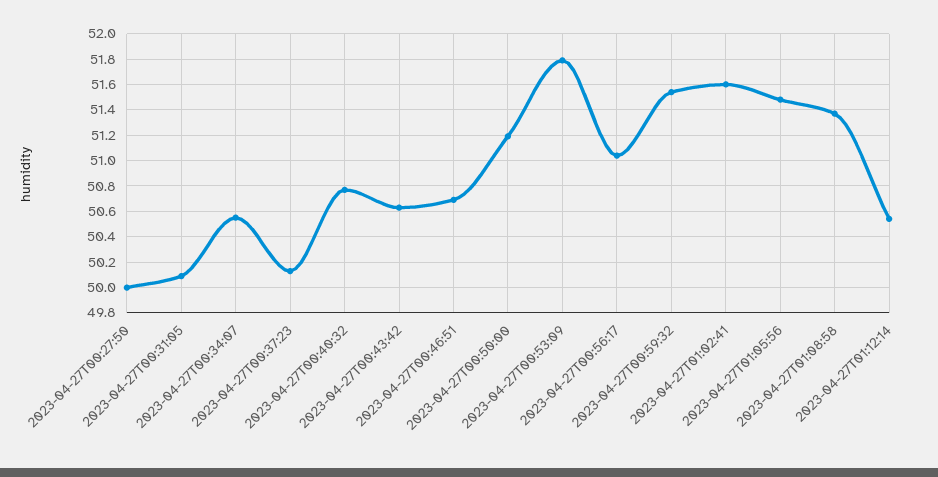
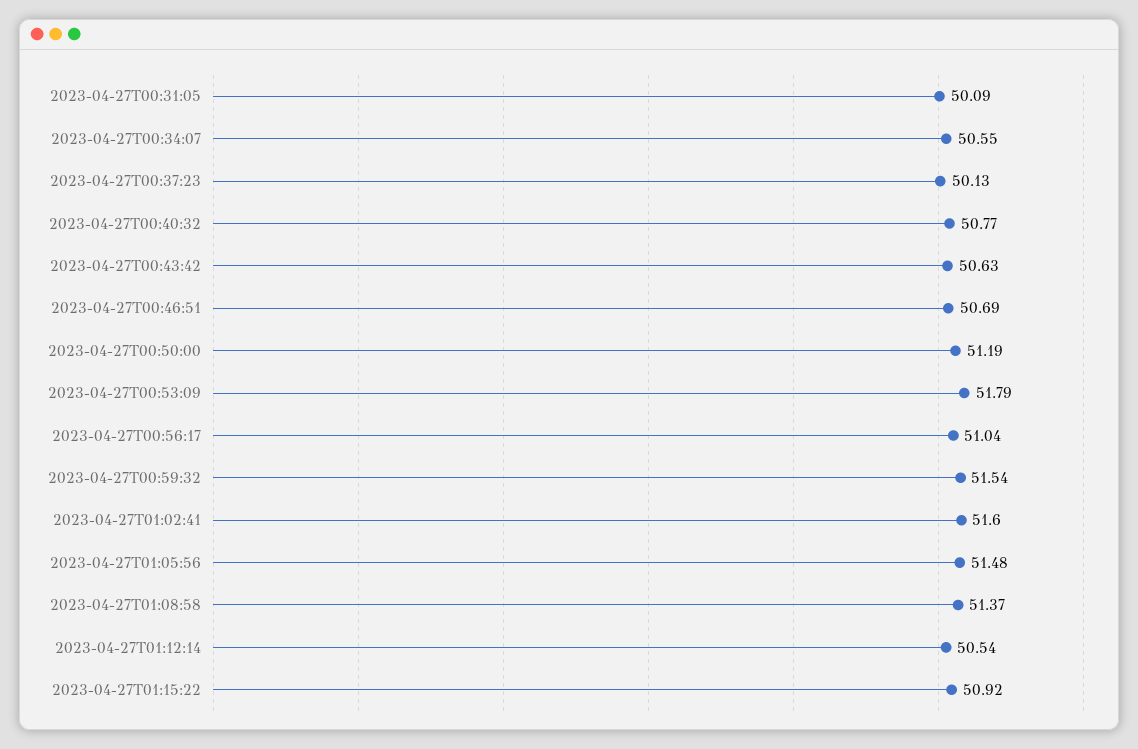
2023-04-27T00:27:50: 50 -> none
2023-04-27T01:15:22: none -> 50.92

